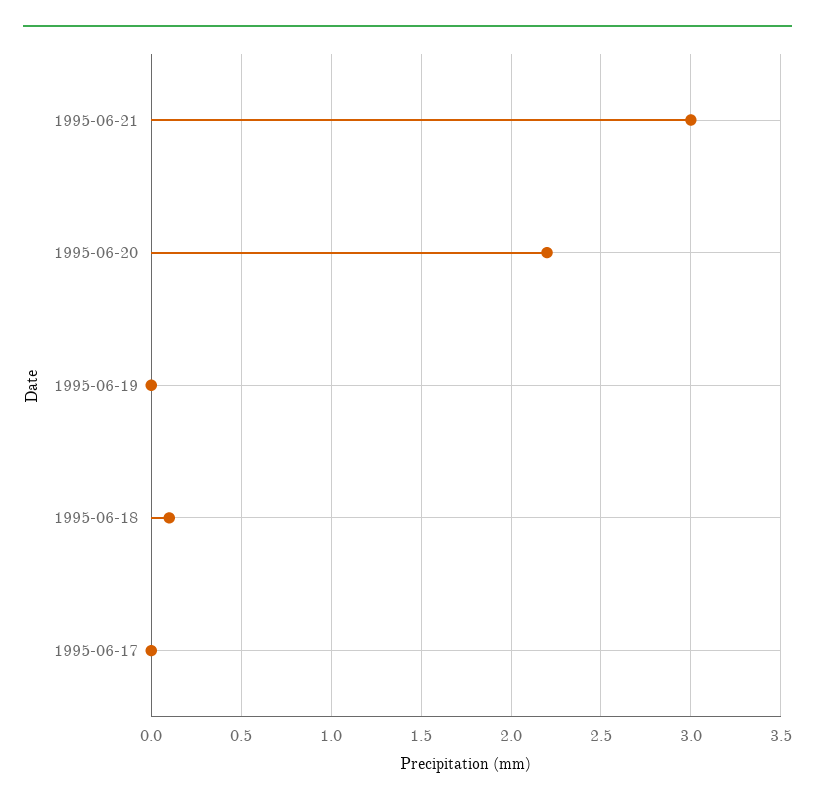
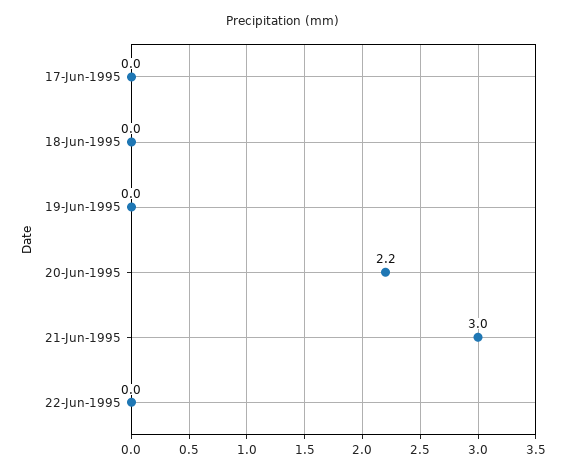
1995-06-18: 0.1 -> 0
22-Jun-1995: none -> 0

